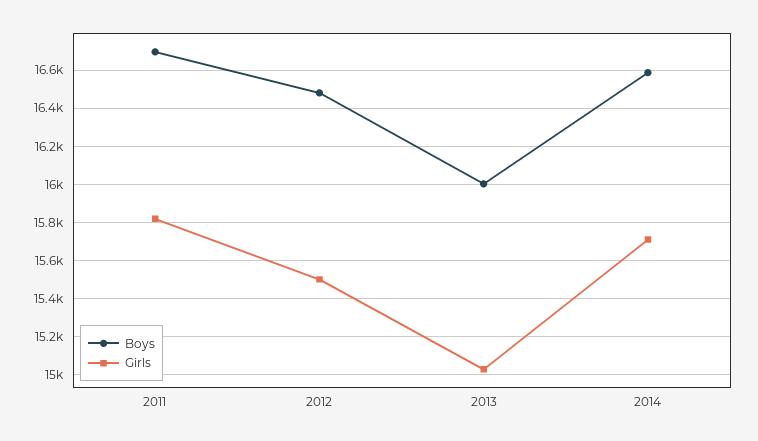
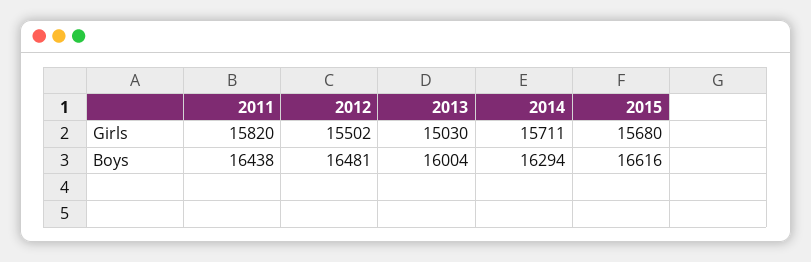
Boys, 2011: 16700 -> 16438
Boys, 2014: 16600 -> 16294
Girls, 2015: none -> 15680
Boys, 2015: none -> 16616

